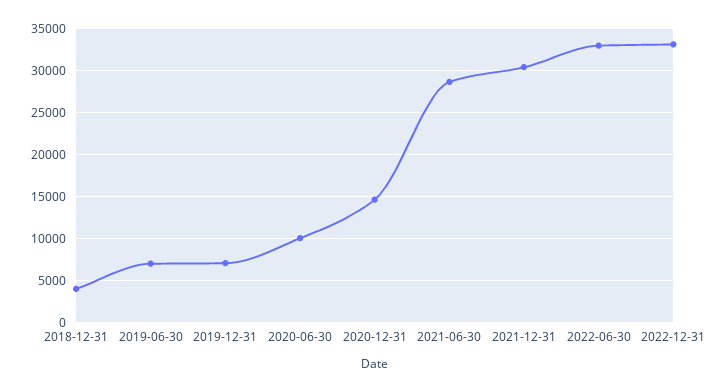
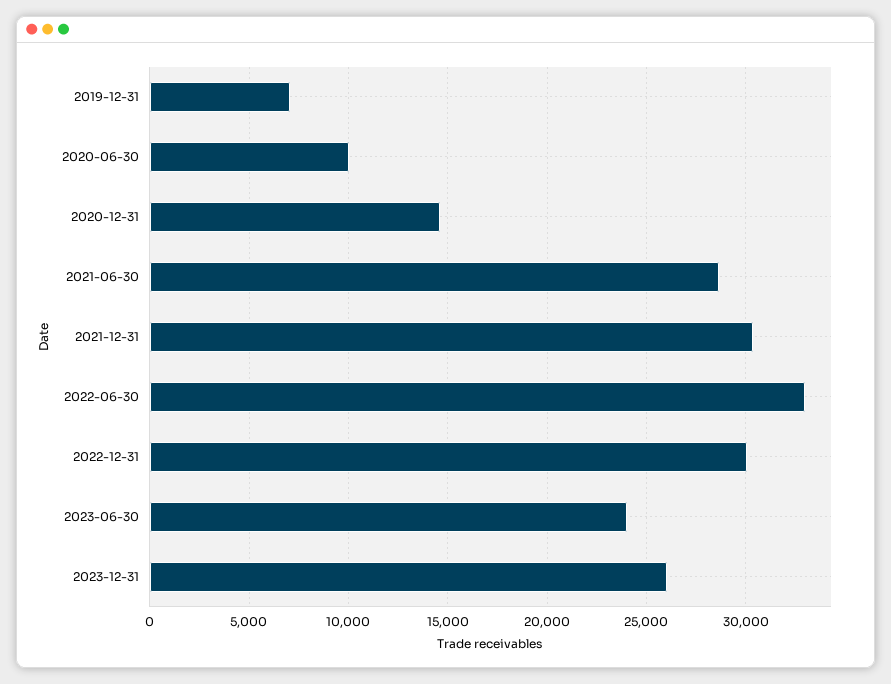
2018-12-31: 4000 -> none
2019-06-30: 7000 -> none
2022-12-31: 33000 -> 30000
2023-06-30: none -> 24000
2023-12-31: none -> 26000

